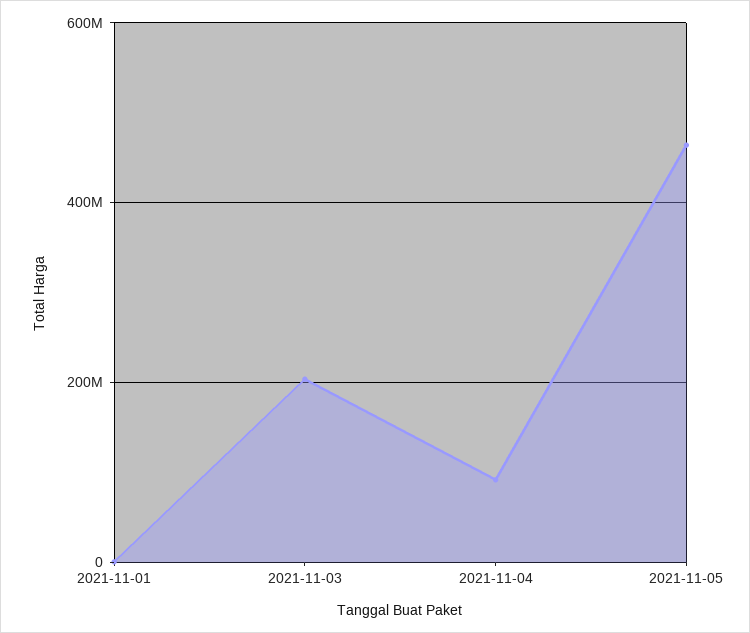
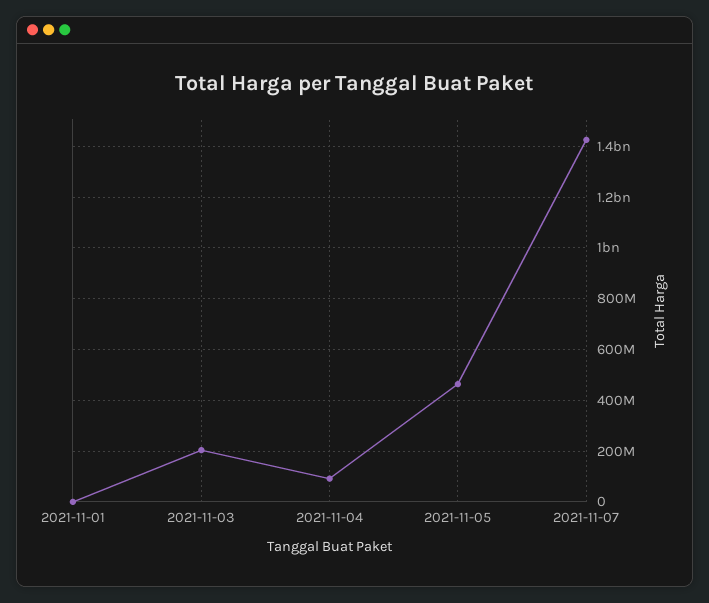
2021-11-07: none -> 1425000000

